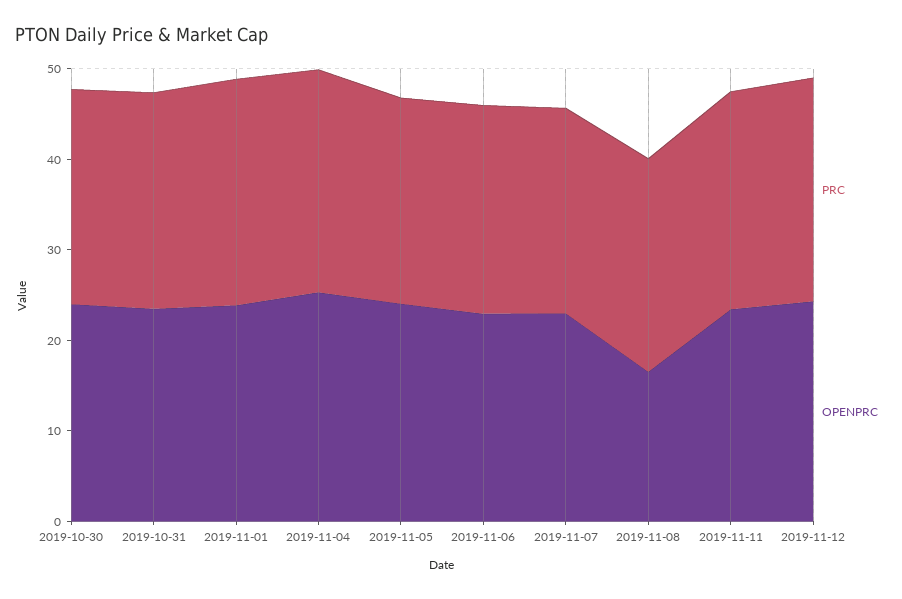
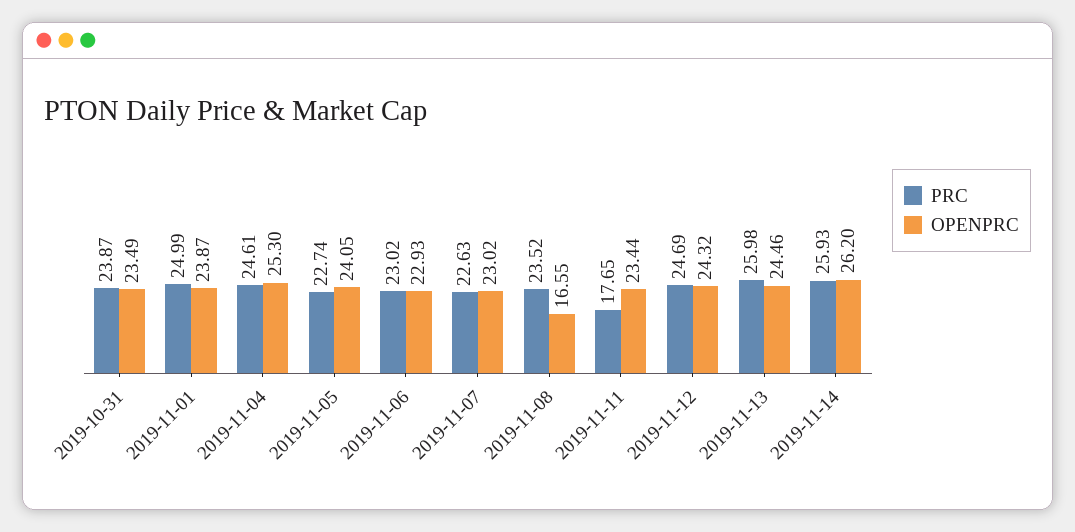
PRC, 2019-10-30: 24 -> none
OPENPRC, 2019-10-30: 24 -> none
PRC, 2019-11-11: 24 -> 17.65
PRC, 2019-11-13: none -> 25.98
OPENPRC, 2019-11-13: none -> 24.46
PRC, 2019-11-14: none -> 25.93
OPENPRC, 2019-11-14: none -> 26.2

